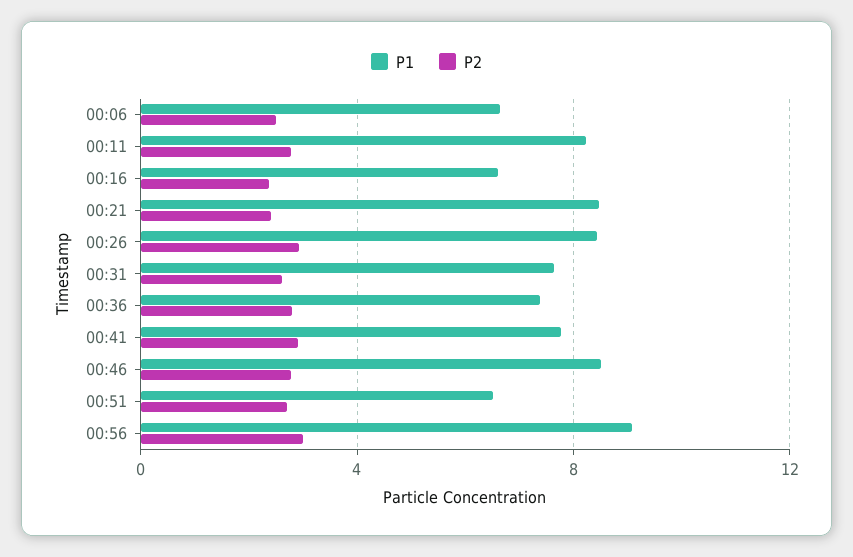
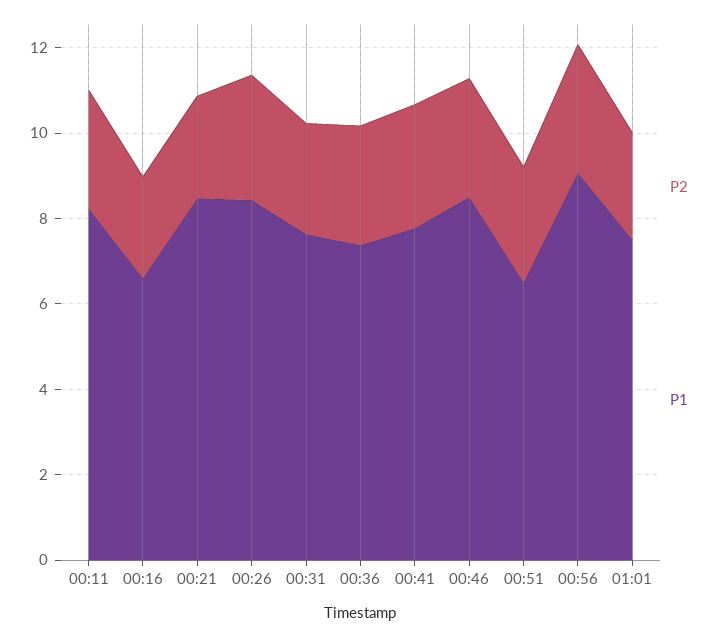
P1, 00:06: 6.5 -> none
P2, 00:06: 2.5 -> none
P2, 01:01: none -> 2.5
P1, 01:01: none -> 7.5

